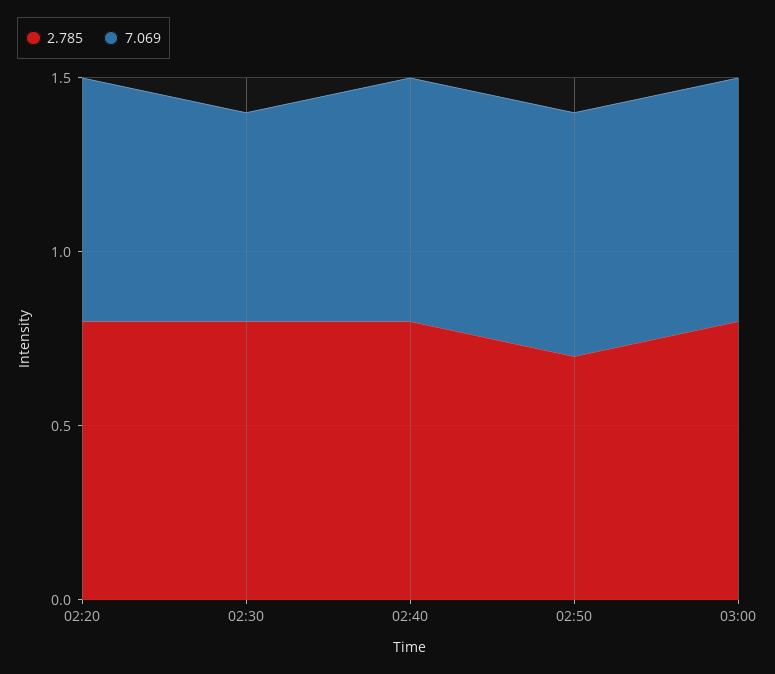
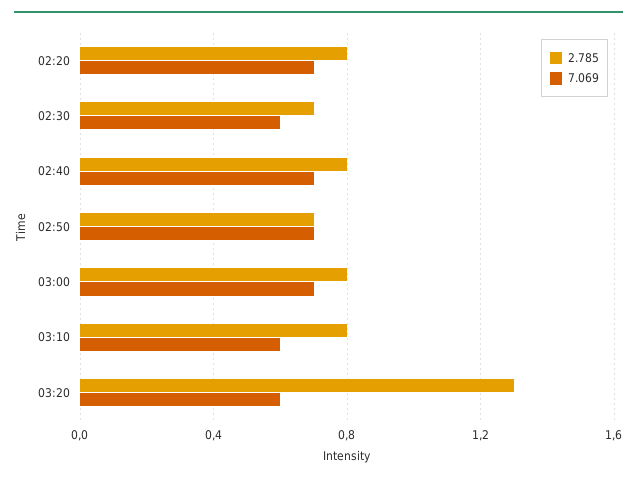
2.785, 02:30: 0.8 -> 0.7
2.785, 03:10: none -> 0.8
7.069, 03:10: none -> 0.6
2.785, 03:20: none -> 1.3
7.069, 03:20: none -> 0.6

